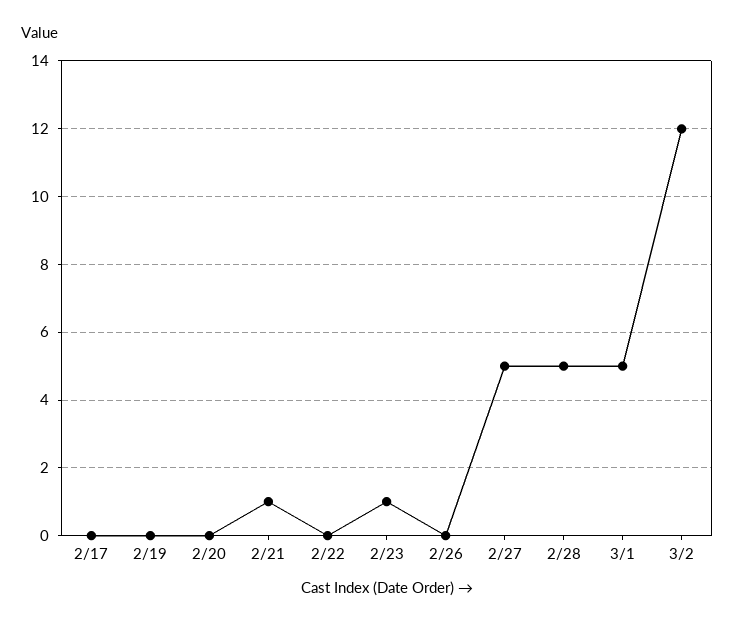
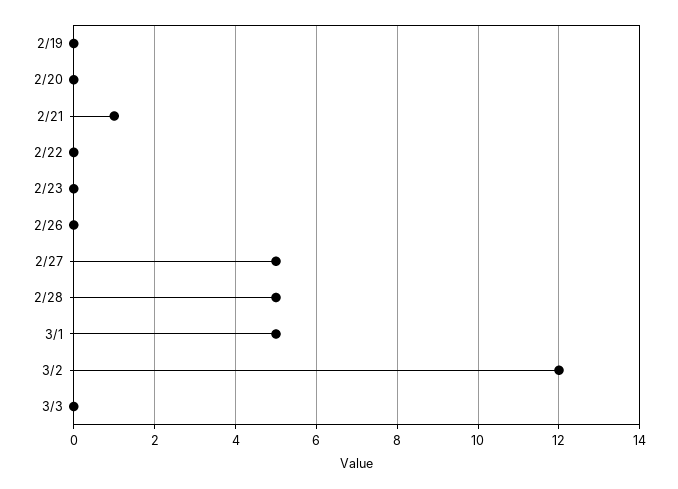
2/17: 0 -> none
2/23: 1 -> 0
3/3: none -> 0

